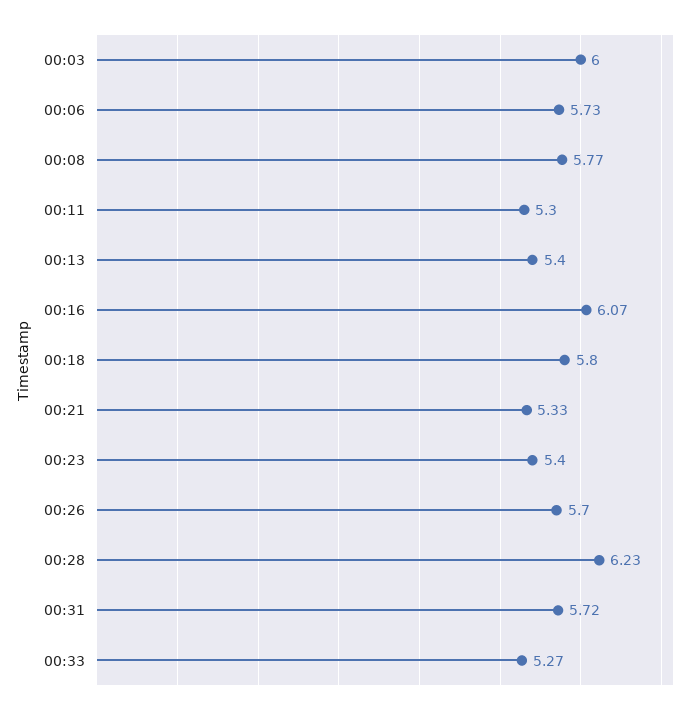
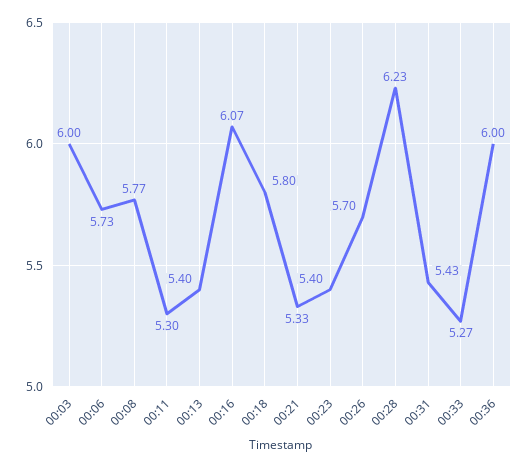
00:31: 5.72 -> 5.43
00:36: none -> 6

